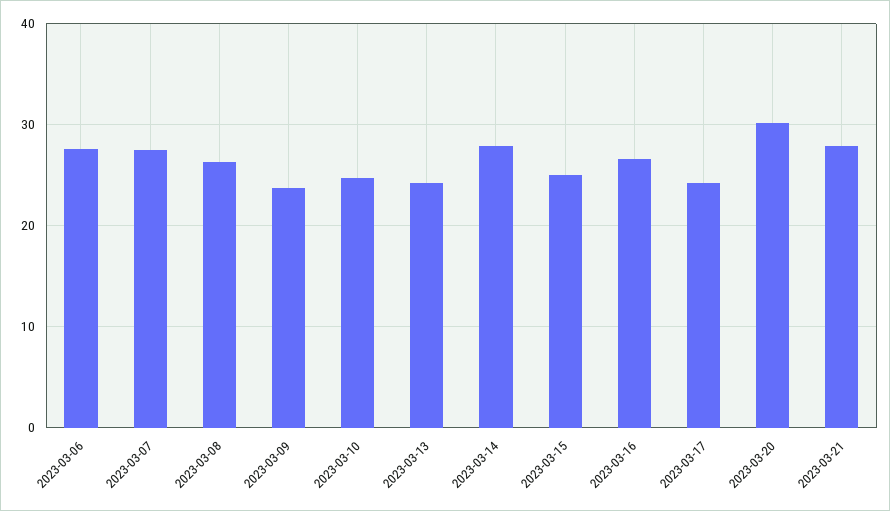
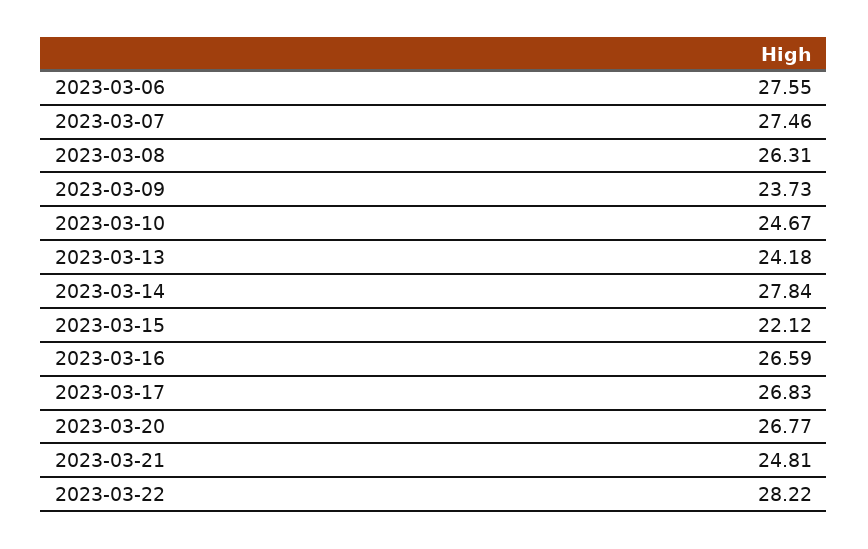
2023-03-15: 25 -> 22.12
2023-03-17: 24 -> 26.83
2023-03-20: 30 -> 26.77
2023-03-21: 28 -> 24.81
2023-03-22: none -> 28.22

